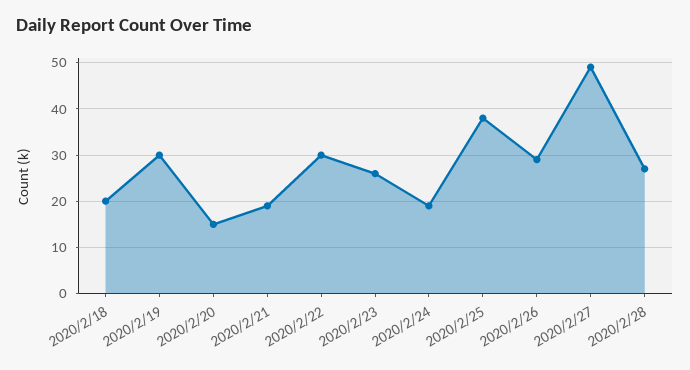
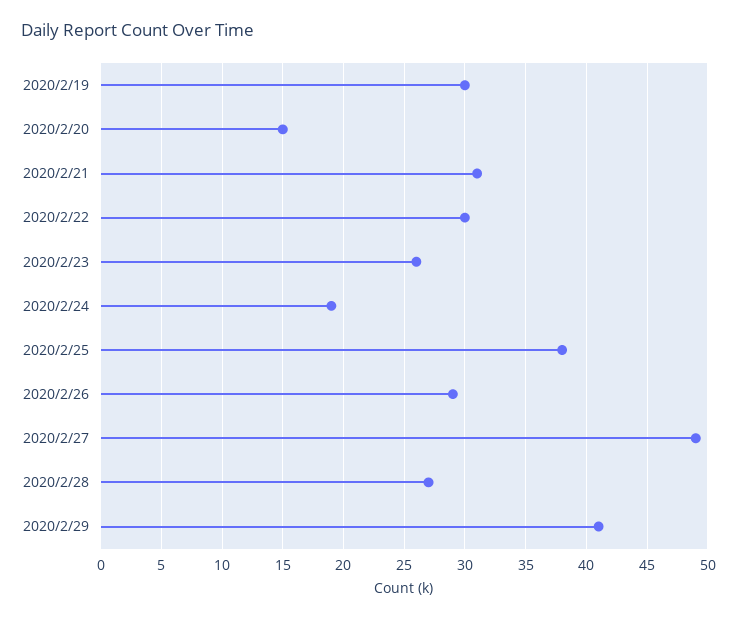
2020/2/18: 20 -> none
2020/2/21: 20 -> 31
2020/2/29: none -> 41

